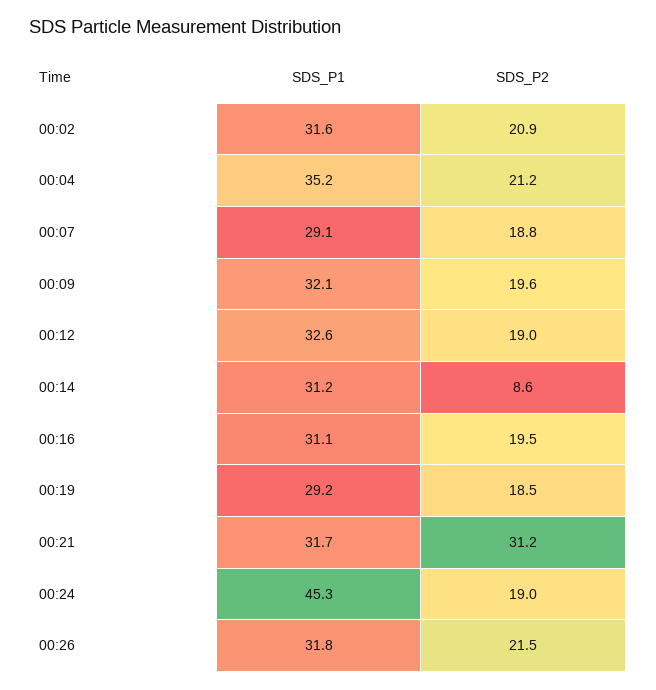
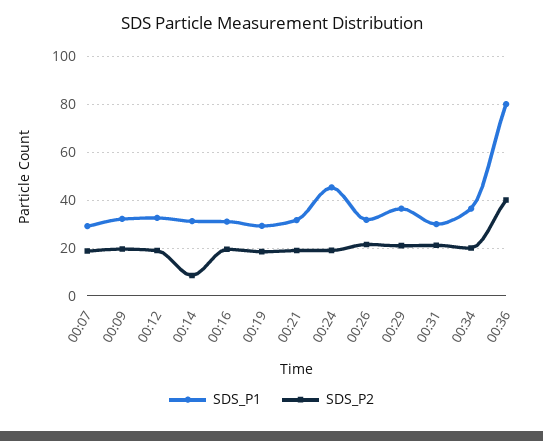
SDS_P1, 00:02: 31.6 -> none
SDS_P2, 00:02: 20.9 -> none
SDS_P1, 00:04: 35.2 -> none
SDS_P2, 00:04: 21.2 -> none
SDS_P2, 00:21: 31.2 -> 20
SDS_P1, 00:29: none -> 35
SDS_P2, 00:29: none -> 20
SDS_P1, 00:31: none -> 30
SDS_P2, 00:31: none -> 20
SDS_P1, 00:34: none -> 35
SDS_P2, 00:34: none -> 20
SDS_P1, 00:36: none -> 80
SDS_P2, 00:36: none -> 40

